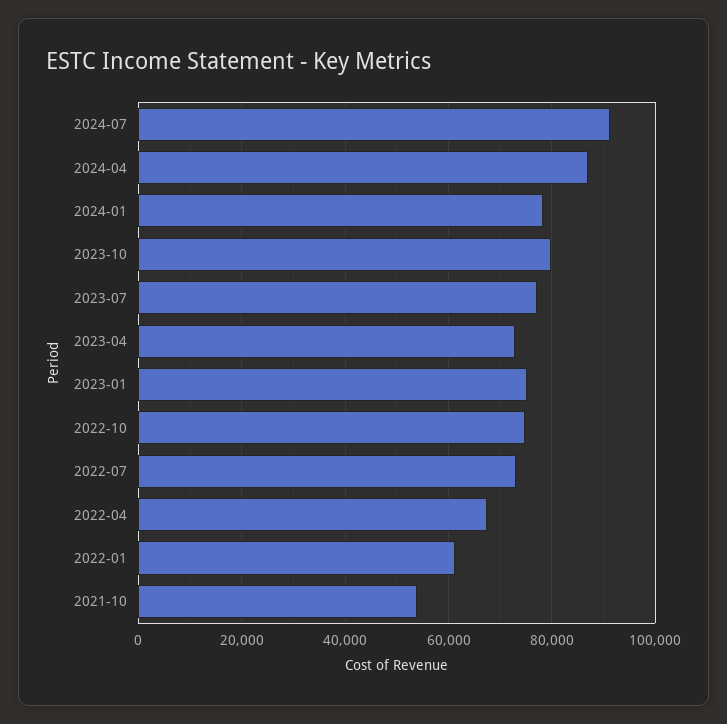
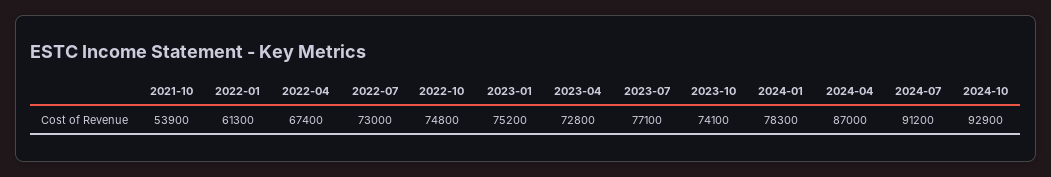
2023-10: 80000 -> 74100
2024-10: none -> 92900

